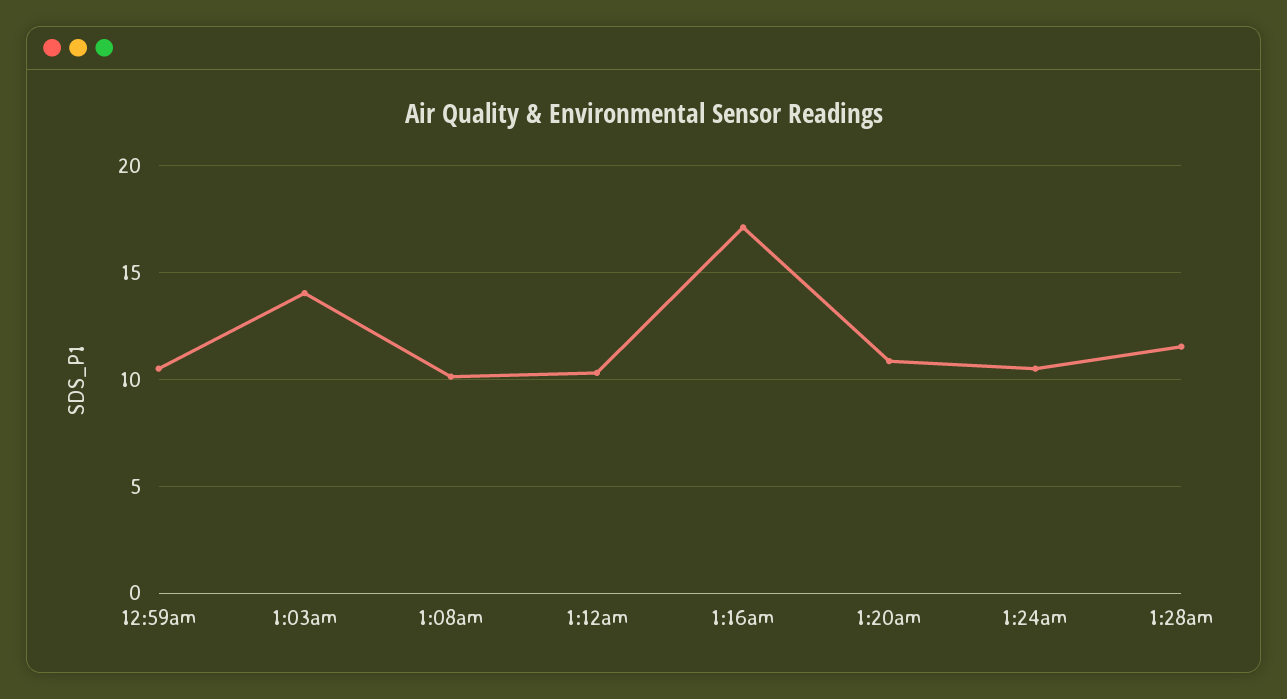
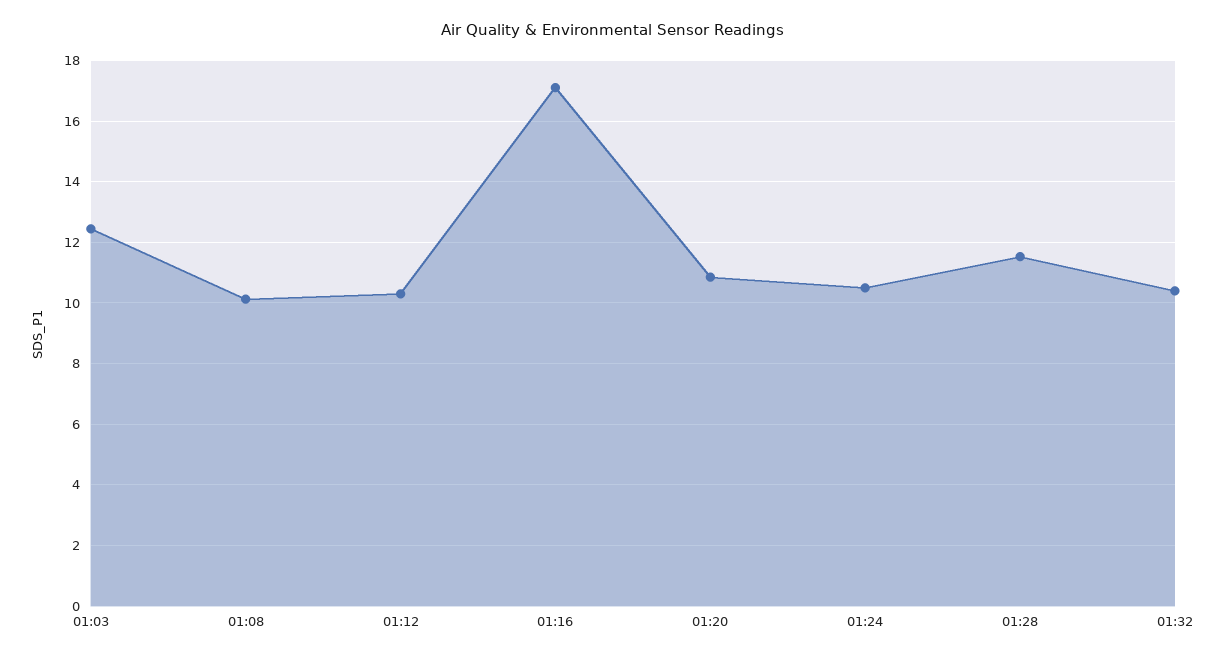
12:59am: 10.5 -> none
1:03am: 14 -> 12.4
01:32: none -> 10.4

